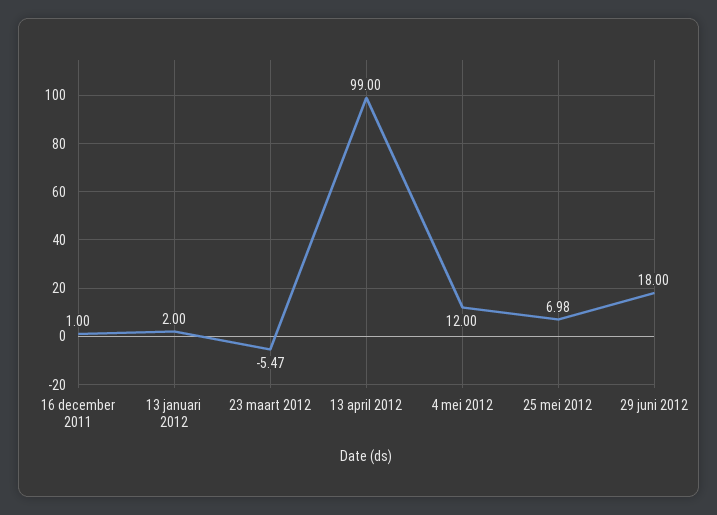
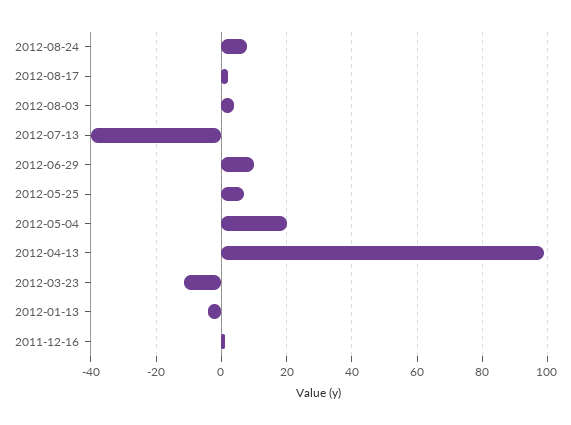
13 januari 2012: 2 -> -4
23 maart 2012: -5.47 -> -12
4 mei 2012: 12 -> 20
29 juni 2012: 18 -> 10
2012-08-24: none -> 8
2012-08-17: none -> 2
2012-08-03: none -> 4
2012-07-13: none -> -40

